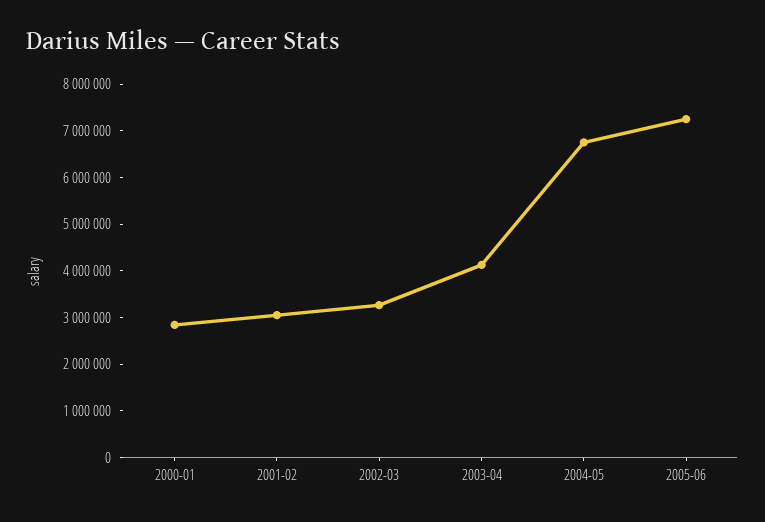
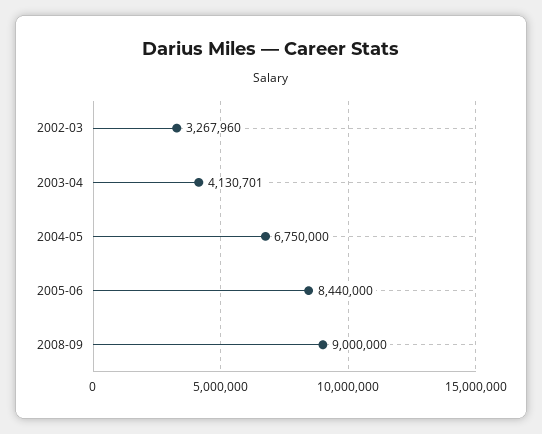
2000-01: 2800000 -> none
2001-02: 3000000 -> none
2005-06: 7200000 -> 8440000
2008-09: none -> 9000000

